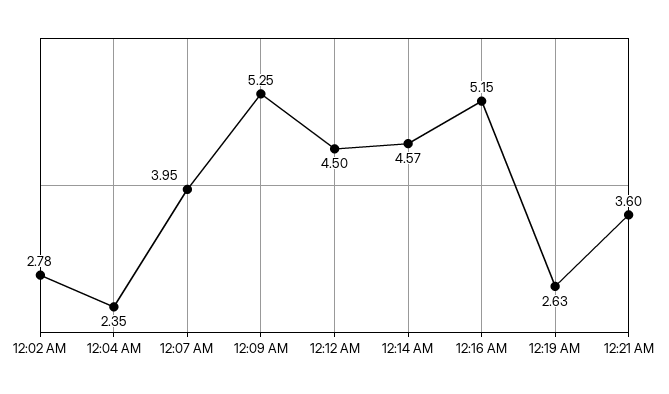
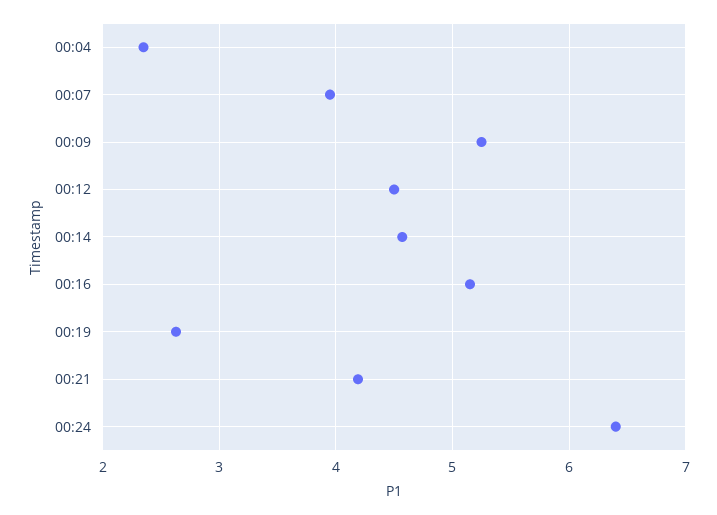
12:02 AM: 2.78 -> none
12:21 AM: 3.6 -> 4.2
00:24: none -> 6.4

